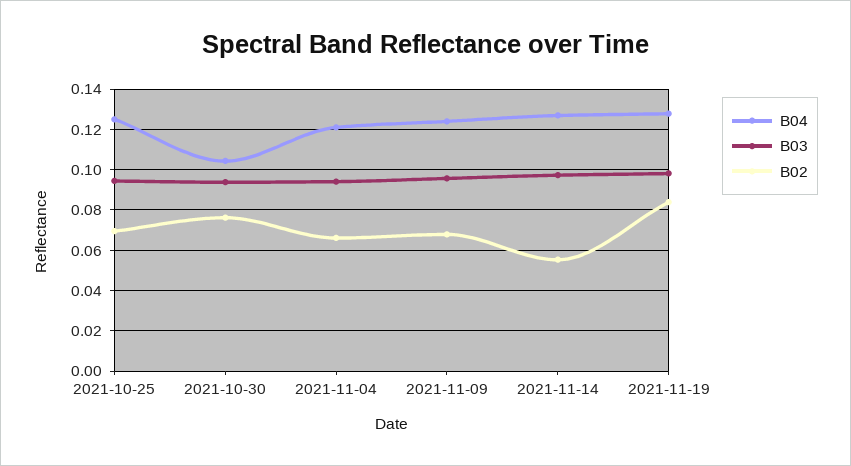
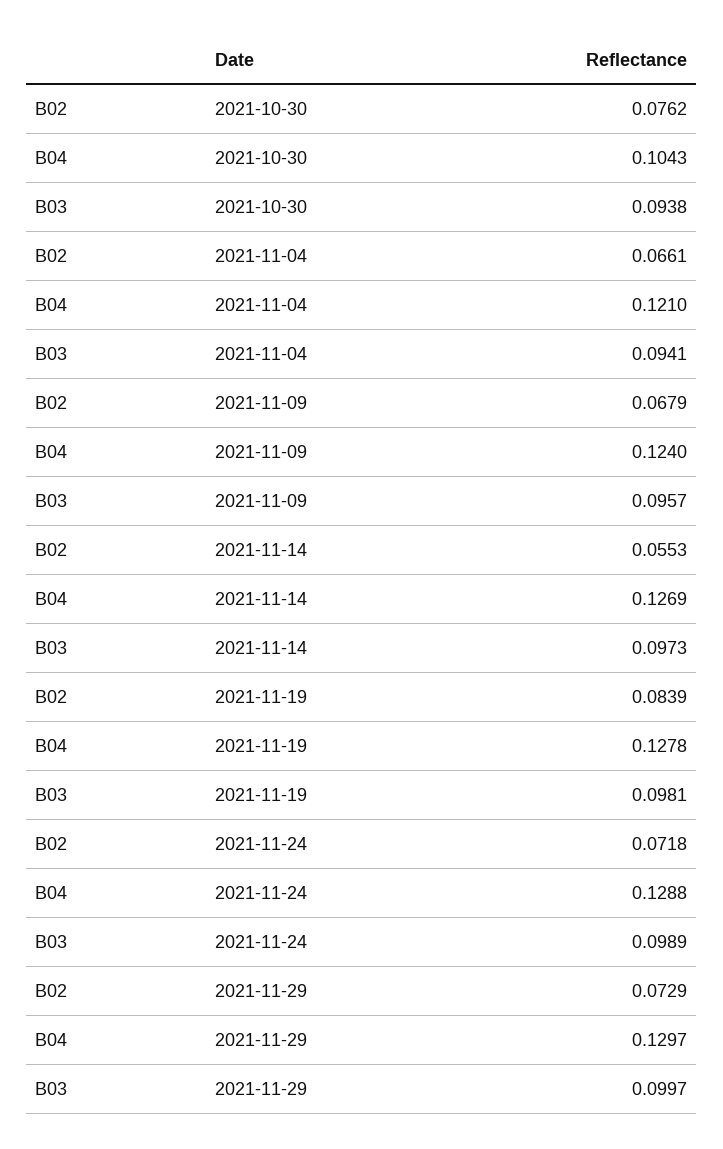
B04, 2021-10-25: 0.125 -> none
B03, 2021-10-25: 0.095 -> none
B02, 2021-10-25: 0.07 -> none
B02, 2021-11-24: none -> 0.0718
B04, 2021-11-24: none -> 0.1288
B03, 2021-11-24: none -> 0.0989
B02, 2021-11-29: none -> 0.0729
B04, 2021-11-29: none -> 0.1297
B03, 2021-11-29: none -> 0.0997

